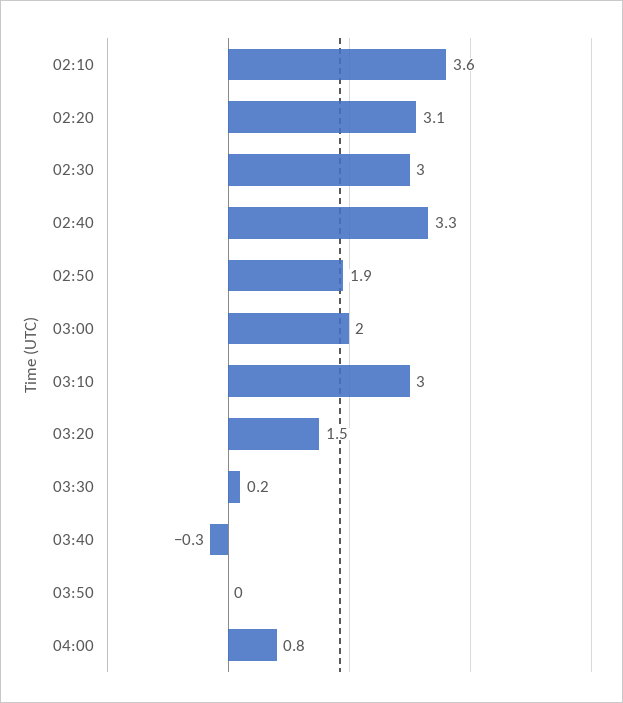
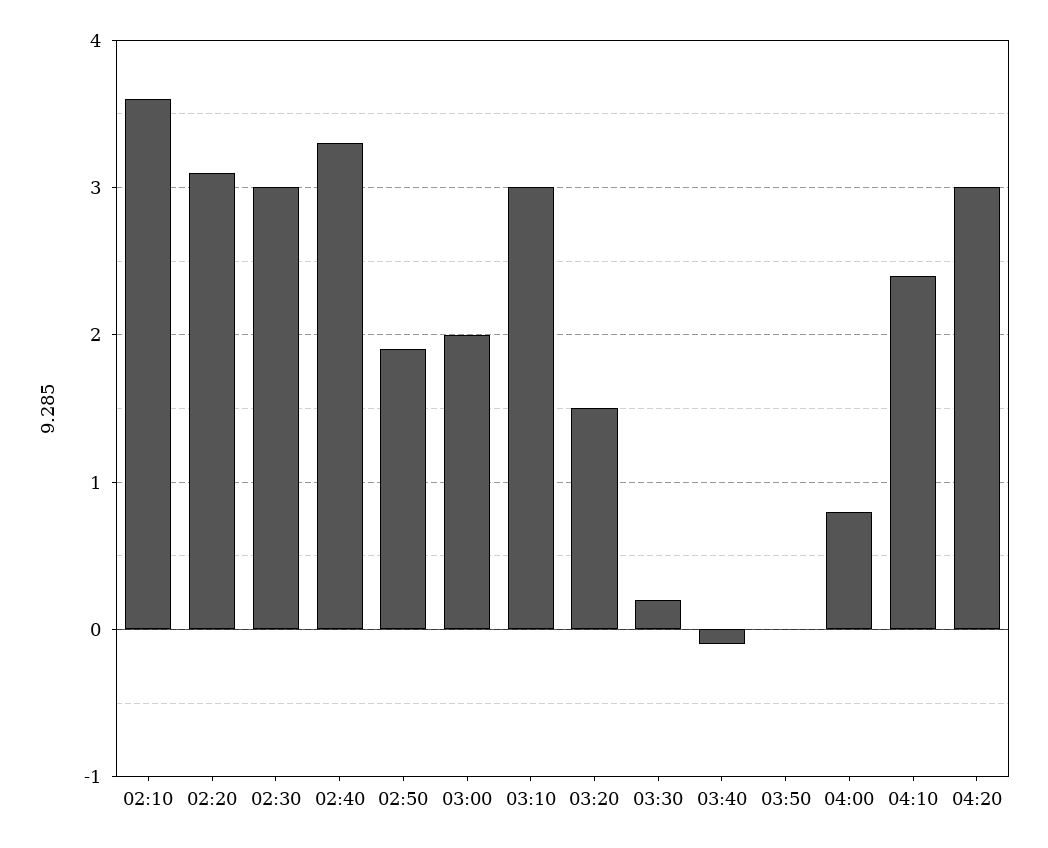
03:40: -0.3 -> -0.1
04:10: none -> 2.4
04:20: none -> 3

